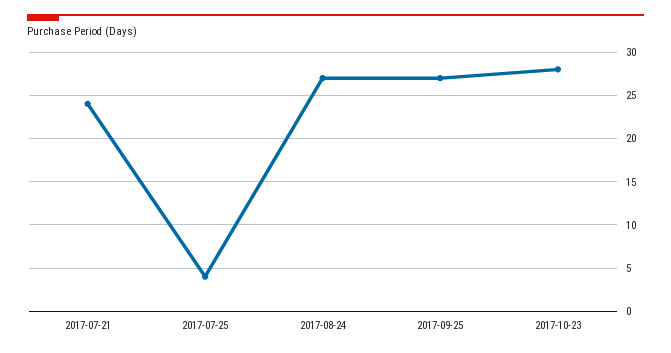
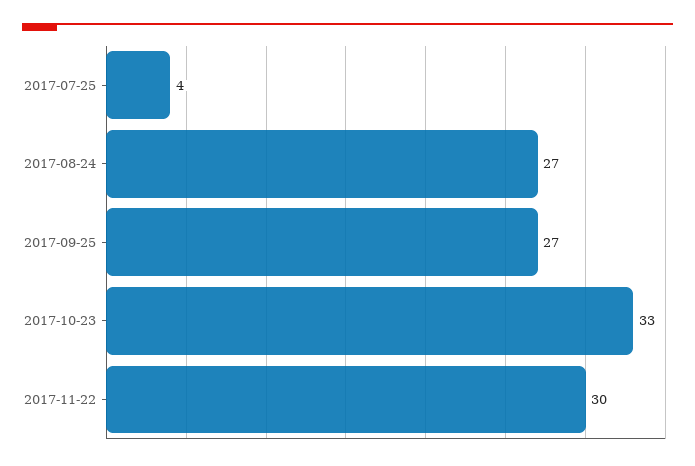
2017-07-21: 24 -> none
2017-10-23: 28 -> 33
2017-11-22: none -> 30

